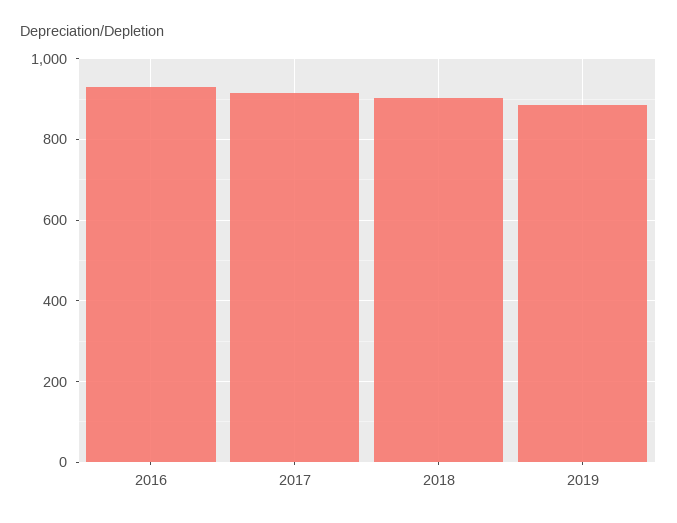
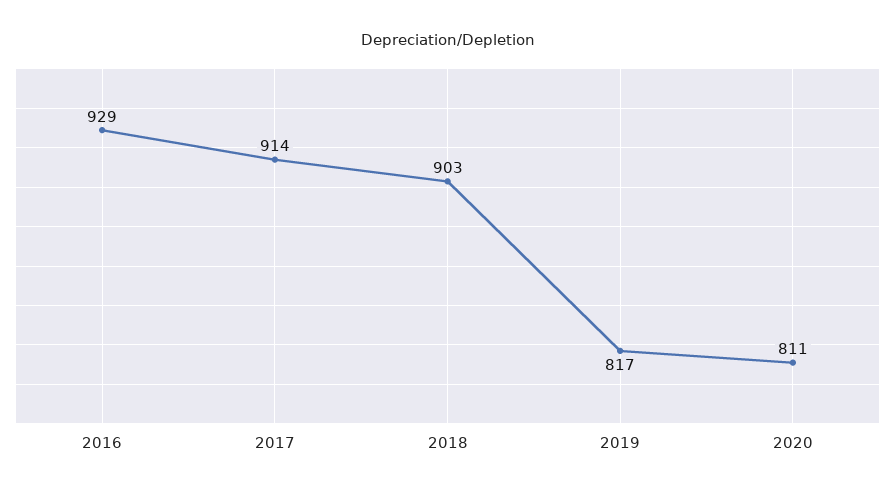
2019: 880 -> 817
2020: none -> 811

